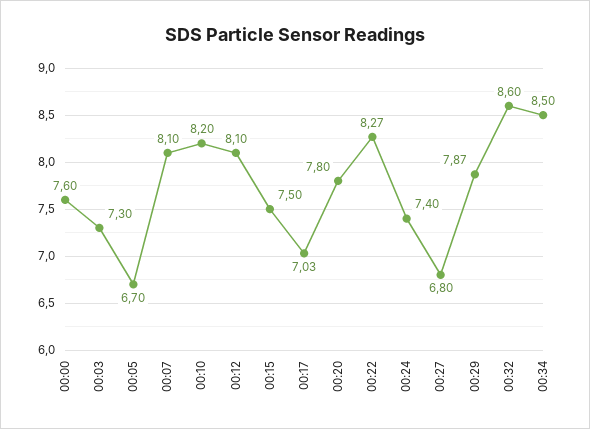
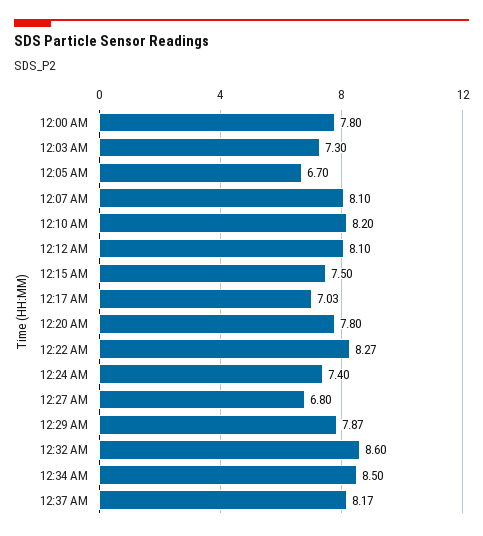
00:00: 7.6 -> 7.8
12:37 AM: none -> 8.17

